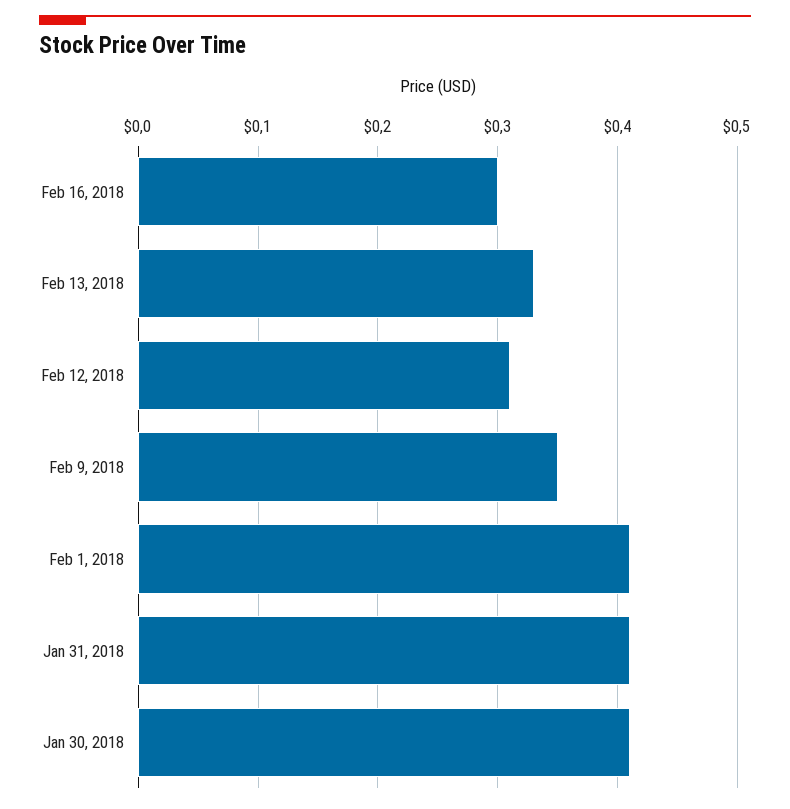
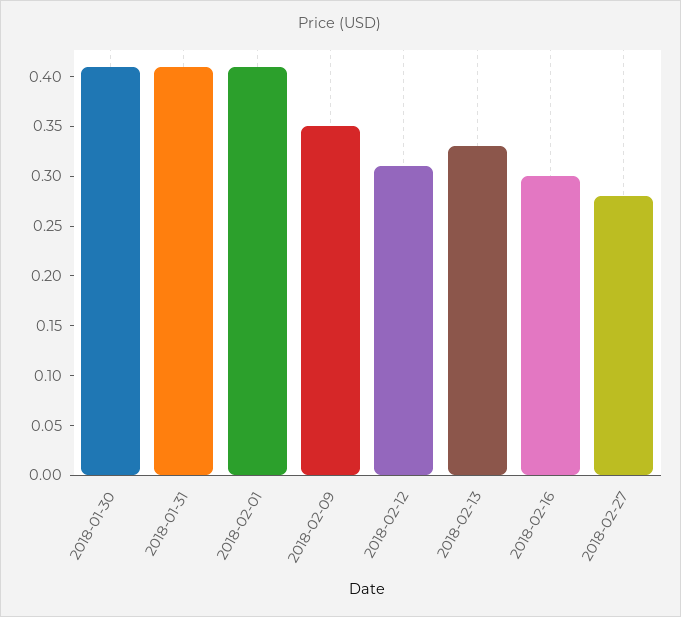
2018-02-27: none -> 0.28

